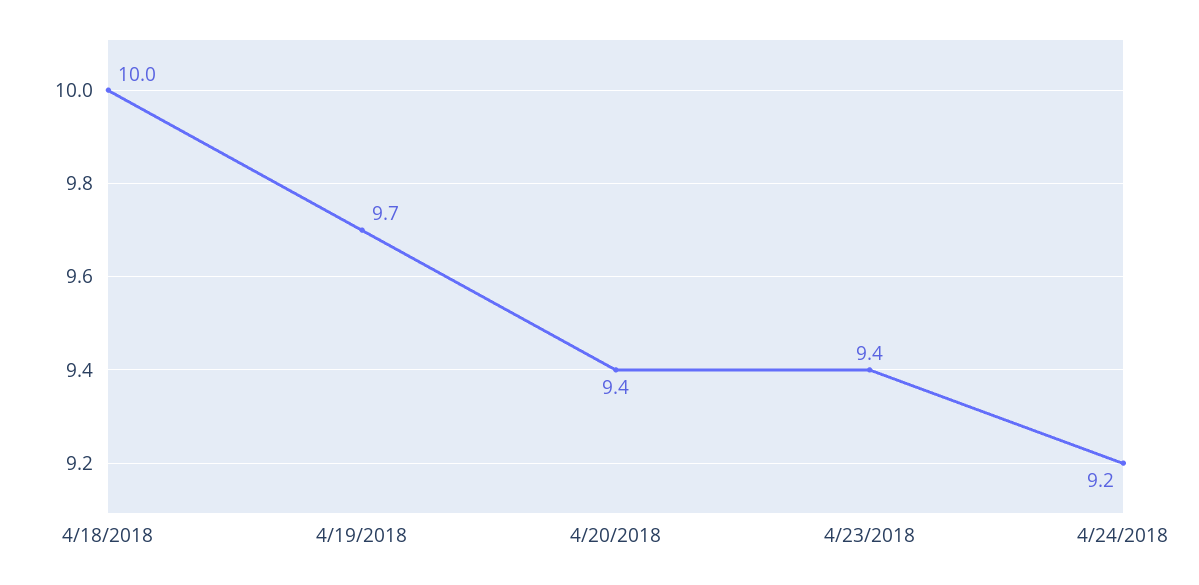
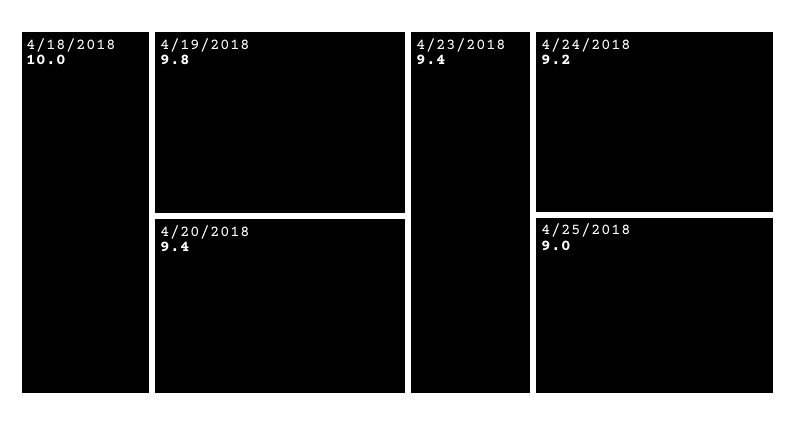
4/19/2018: 9.7 -> 9.8
4/25/2018: none -> 9

